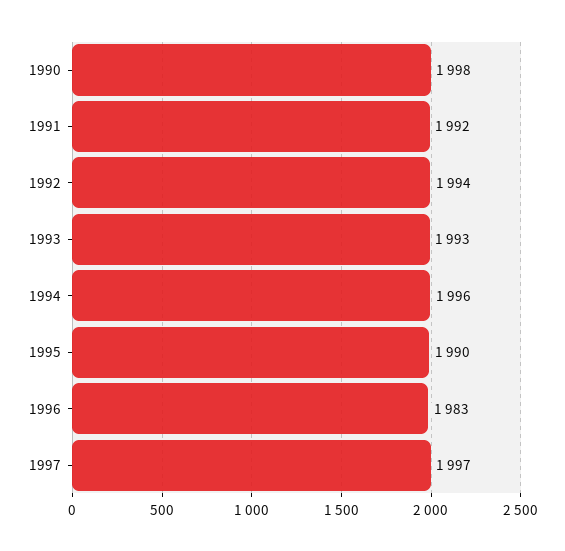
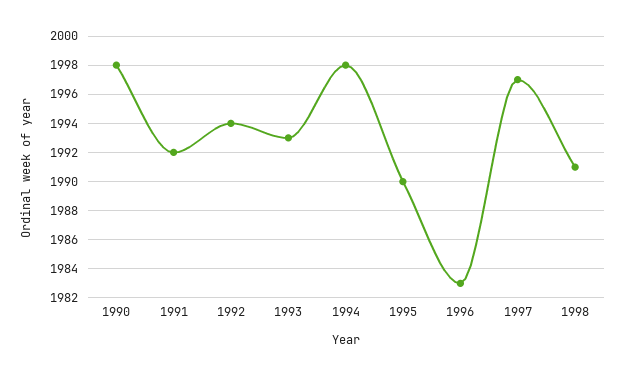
1994: 1996 -> 1998
1998: none -> 1991

